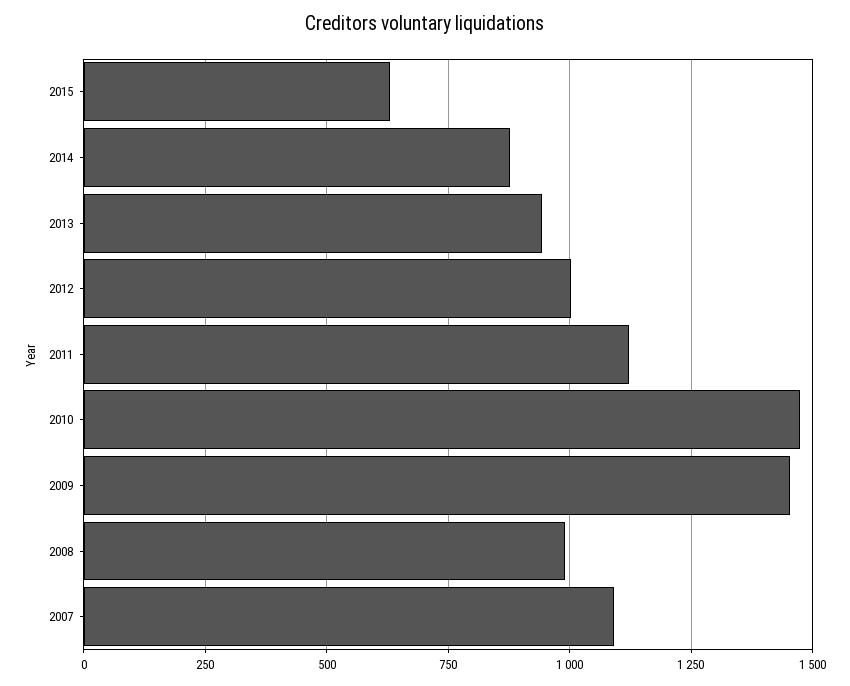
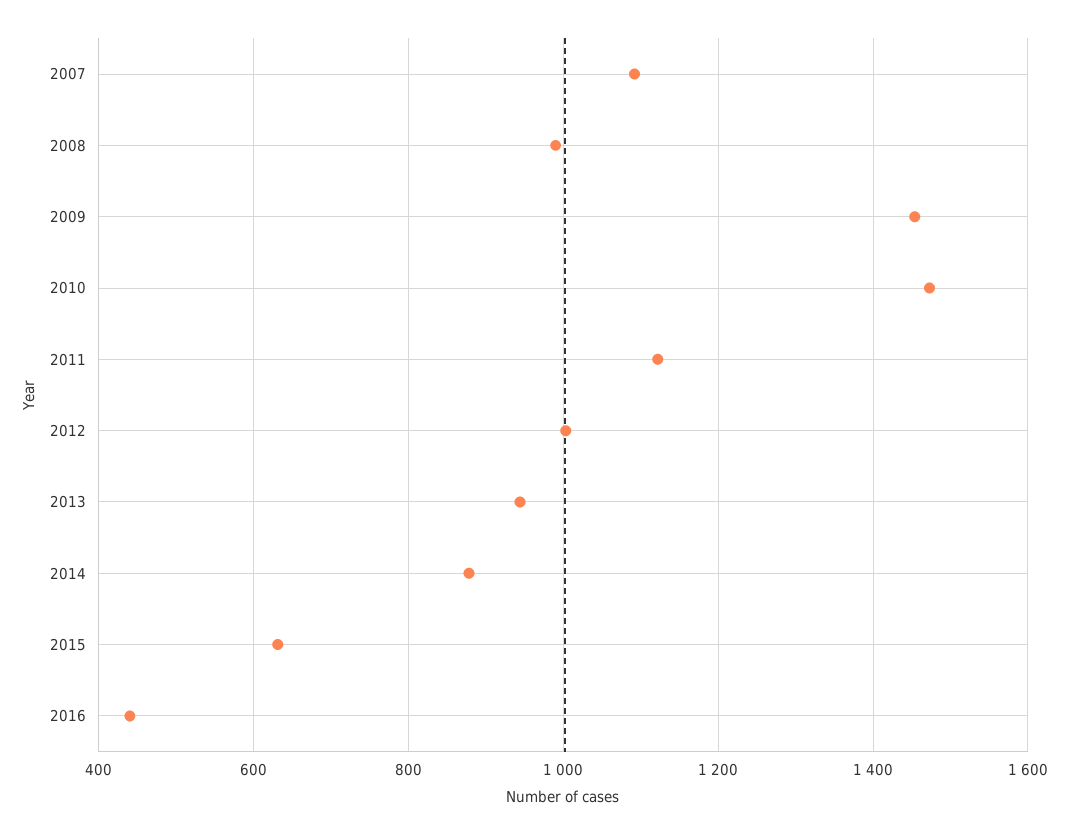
2016: none -> 440

